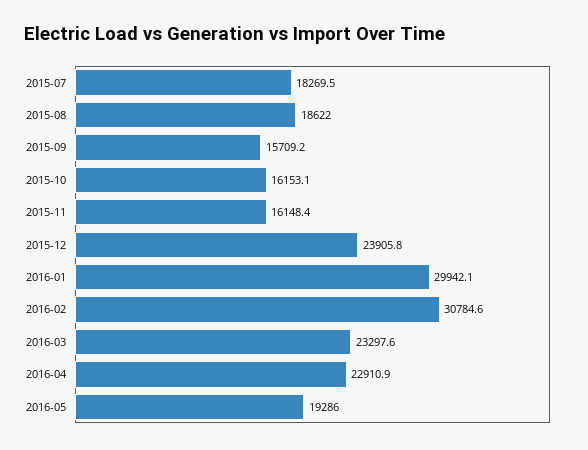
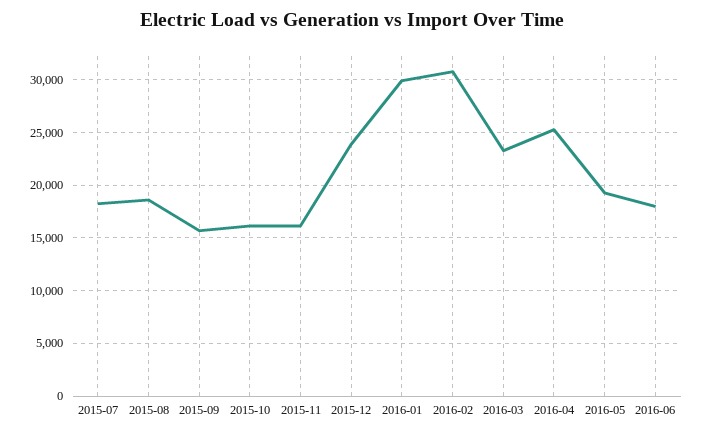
2016-04: 22910.9 -> 25000
2016-06: none -> 18000

